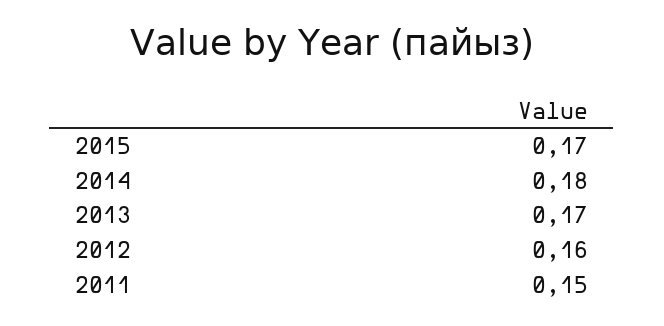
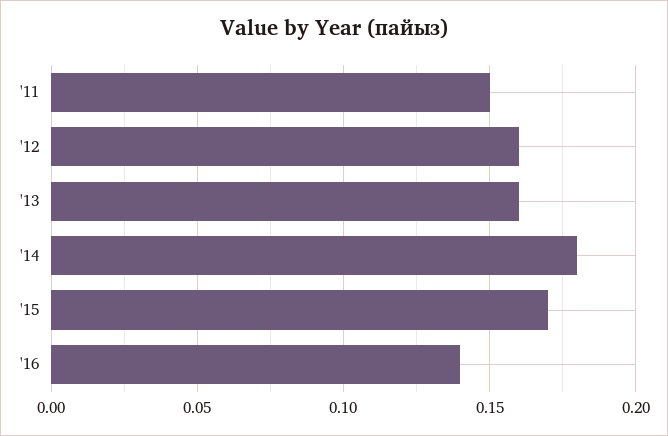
2013: 0.17 -> 0.16
'16: none -> 0.14

